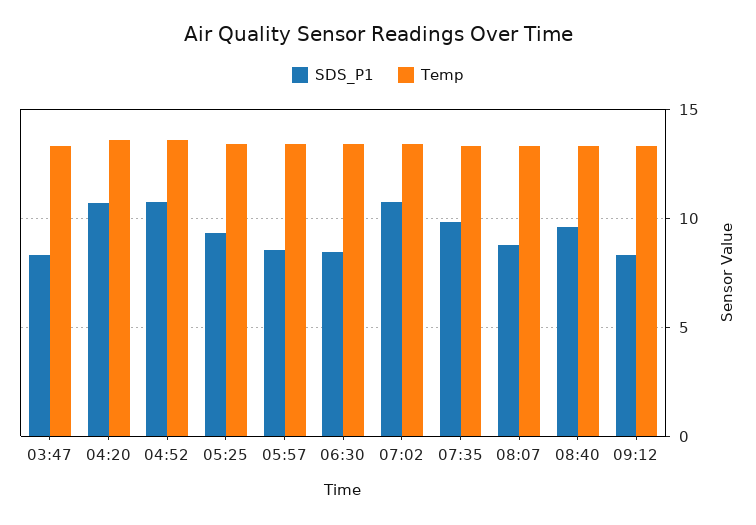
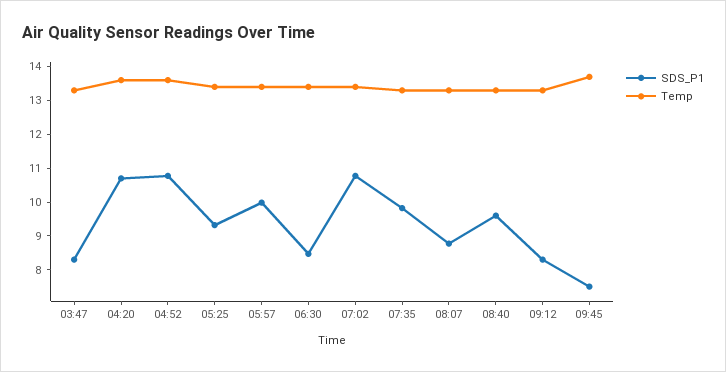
SDS_P1, 05:57: 8.5 -> 10
SDS_P1, 09:45: none -> 7.5
Temp, 09:45: none -> 13.75

